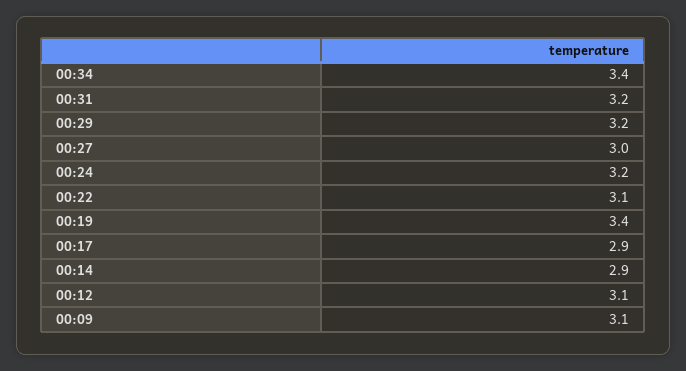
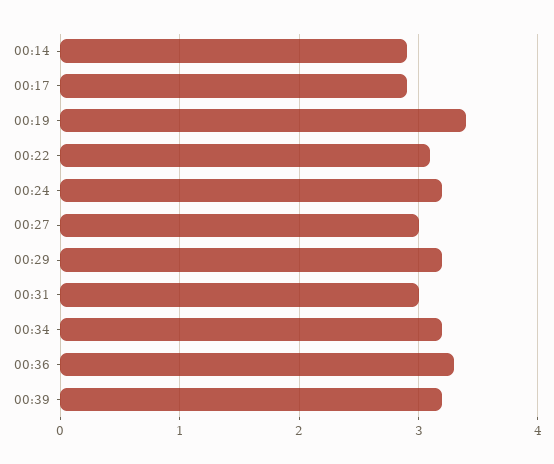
00:34: 3.4 -> 3.2
00:31: 3.2 -> 3
00:12: 3.1 -> none
00:09: 3.1 -> none
00:36: none -> 3.3
00:39: none -> 3.2

